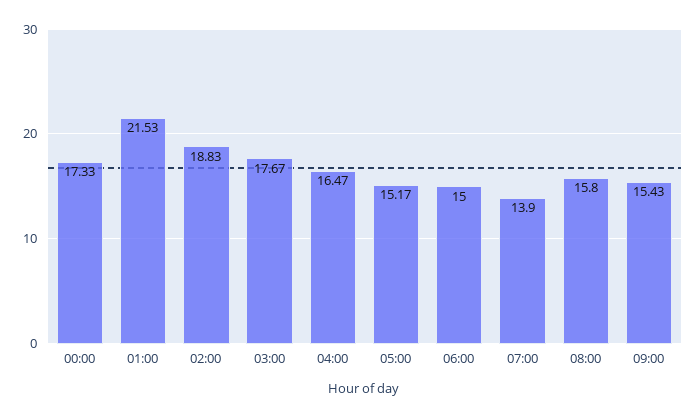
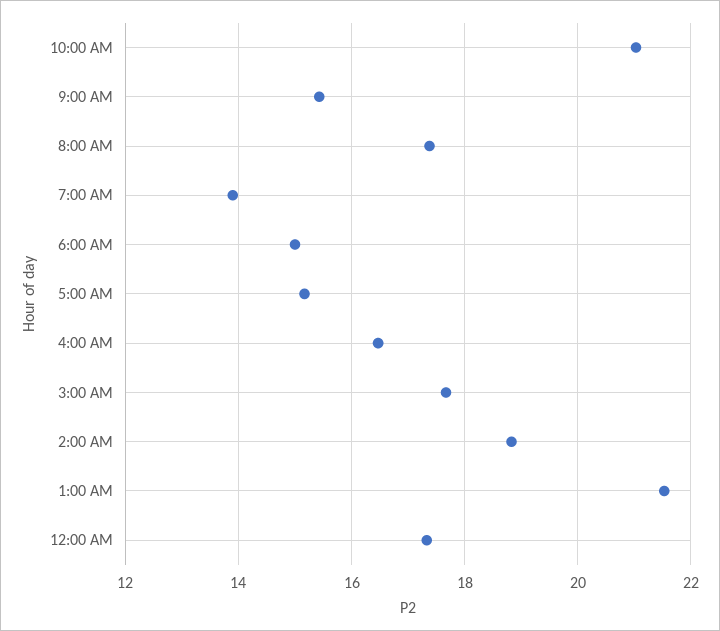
08:00: 15.8 -> 17.4
10:00 AM: none -> 21

